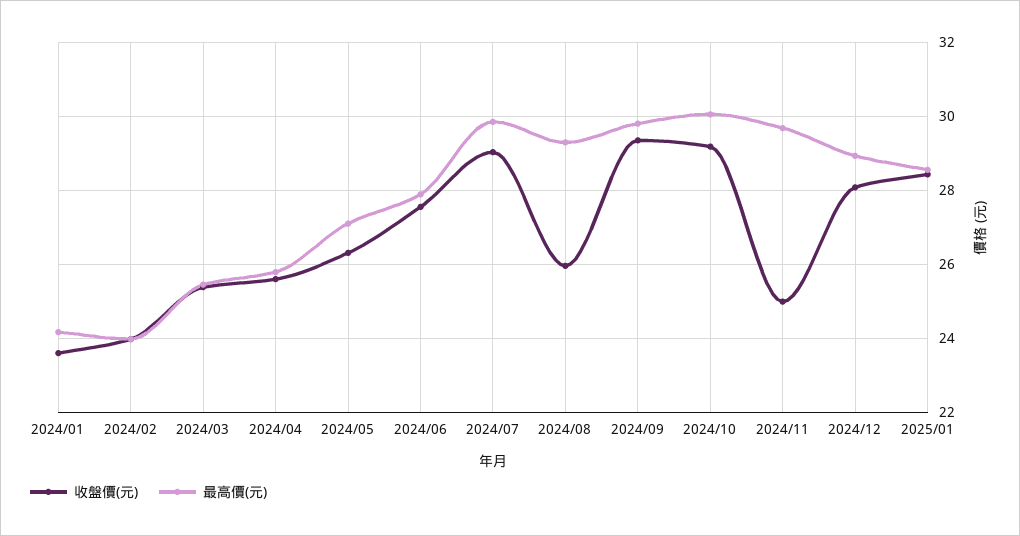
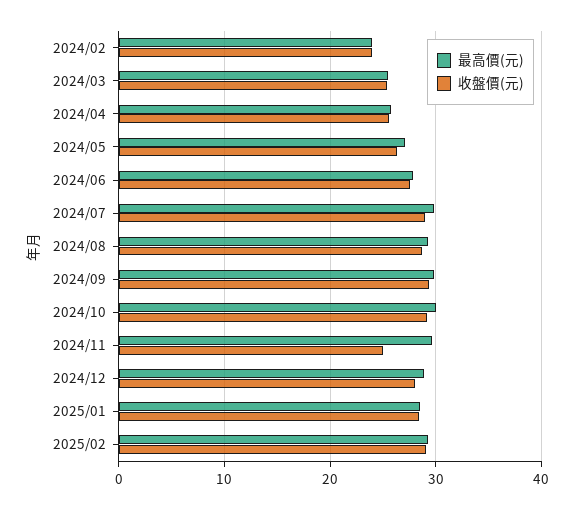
收盤價(元), 2024/01: 23.6 -> none
最高價(元), 2024/01: 24.2 -> none
收盤價(元), 2024/08: 26 -> 29
最高價(元), 2025/02: none -> 29
收盤價(元), 2025/02: none -> 29

